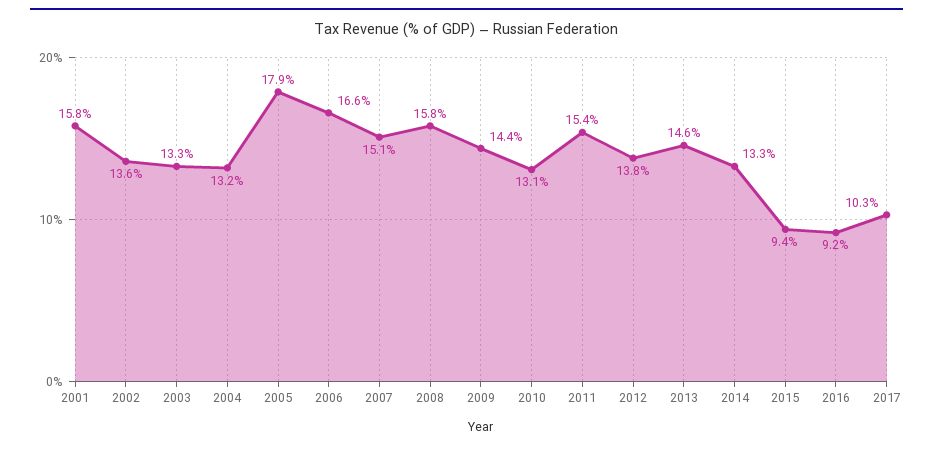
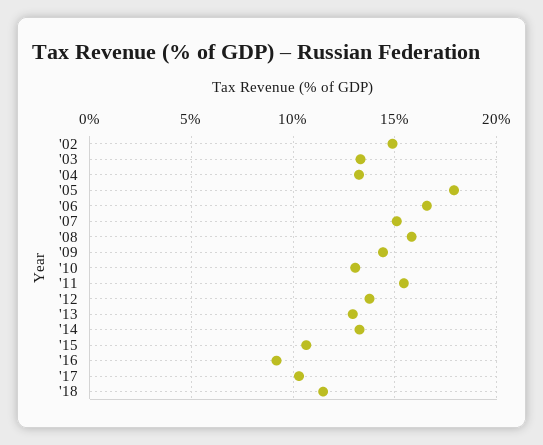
2001: 15.8 -> none
2002: 13.6 -> 15
2013: 14.6 -> 13
2015: 9.4 -> 10.5
'18: none -> 11.5

